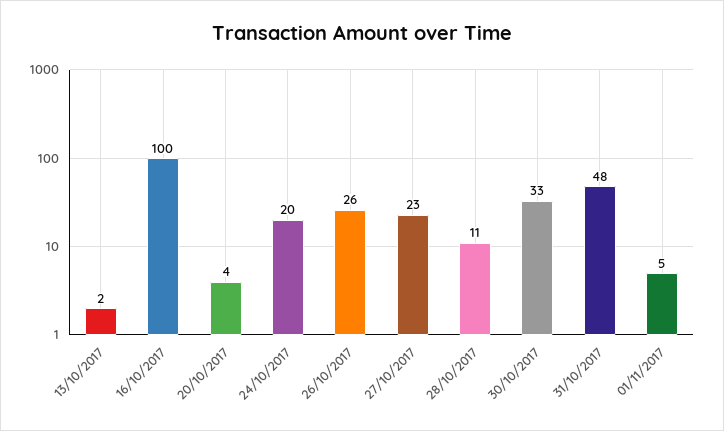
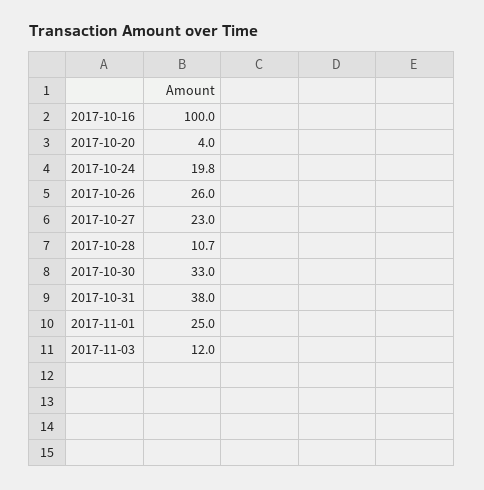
13/10/2017: 2 -> none
31/10/2017: 48 -> 38
01/11/2017: 5 -> 25
2017-11-03: none -> 12

